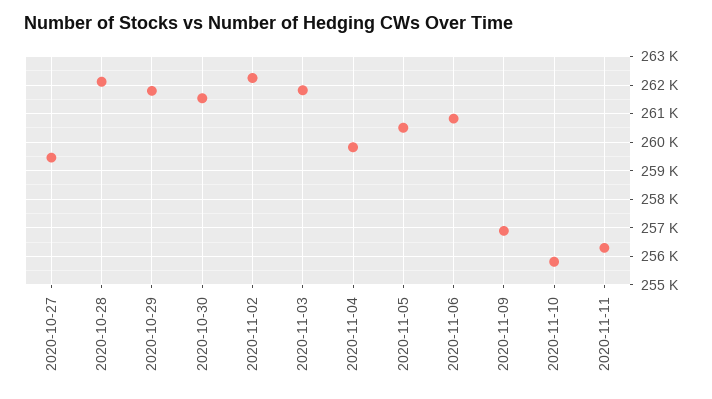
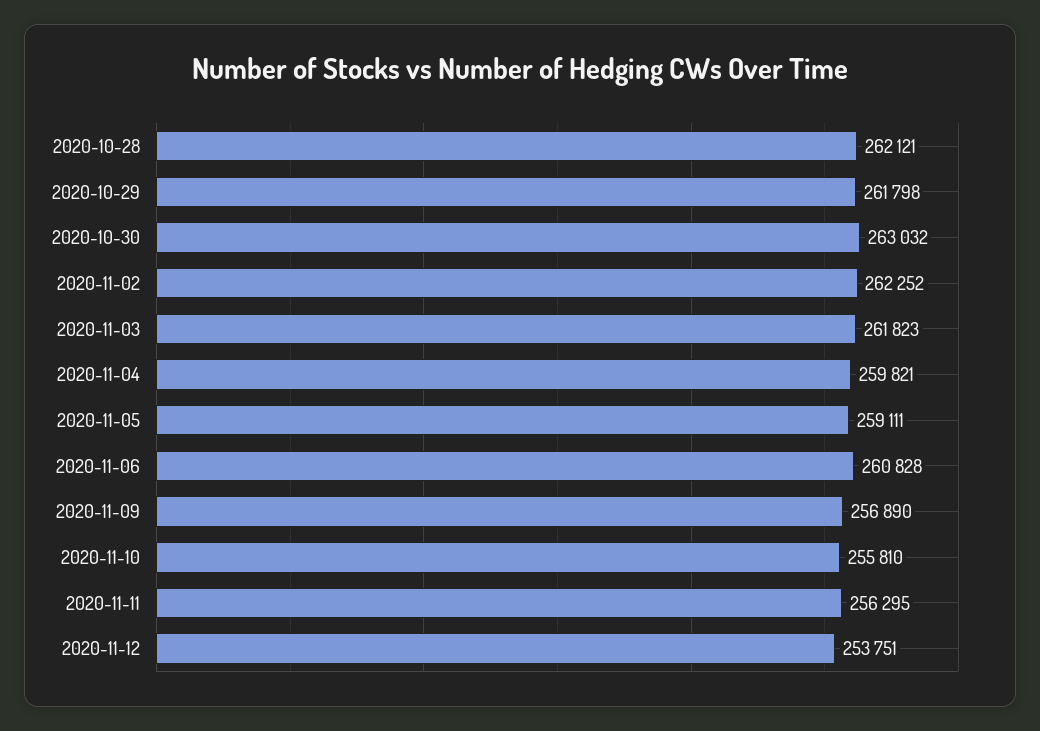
2020-10-27: 259500 -> none
2020-10-30: 261500 -> 263032
2020-11-05: 260500 -> 259111
2020-11-12: none -> 253751

